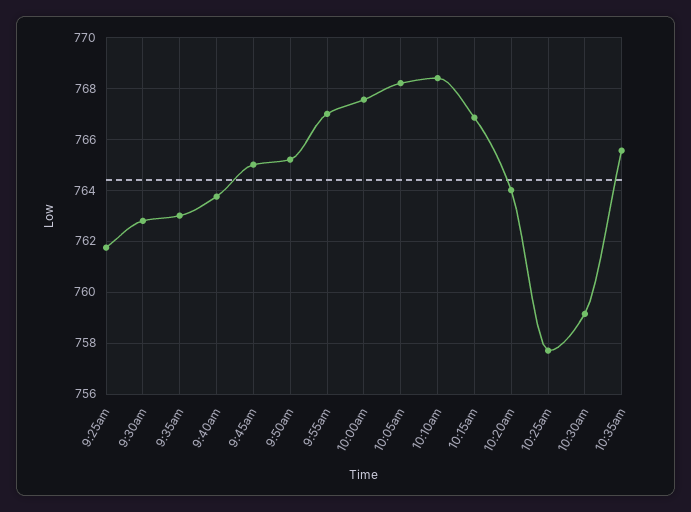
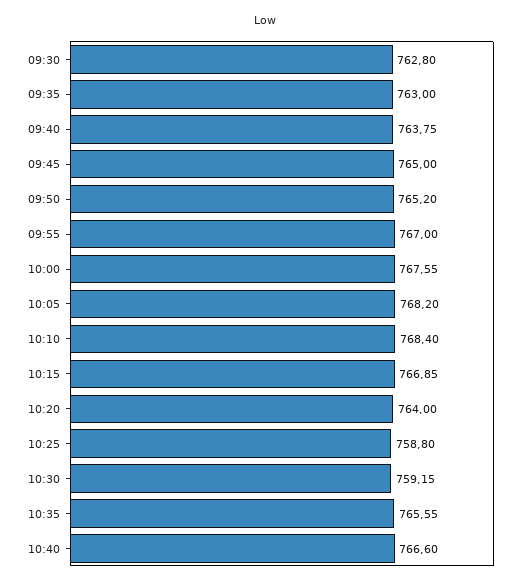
9:25am: 761.75 -> none
10:25am: 757.75 -> 758.8
10:40: none -> 766.6

